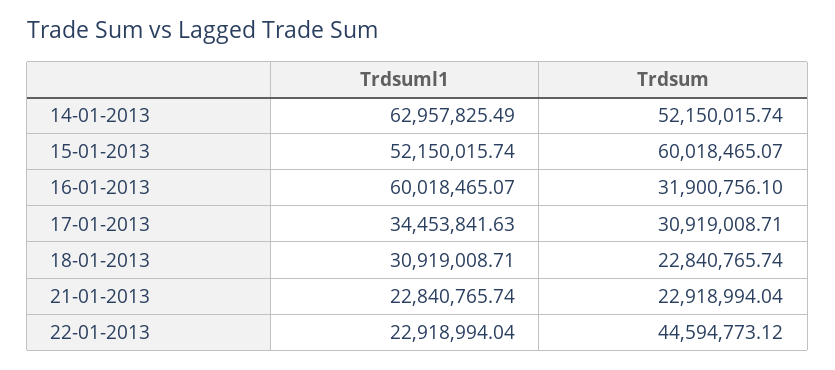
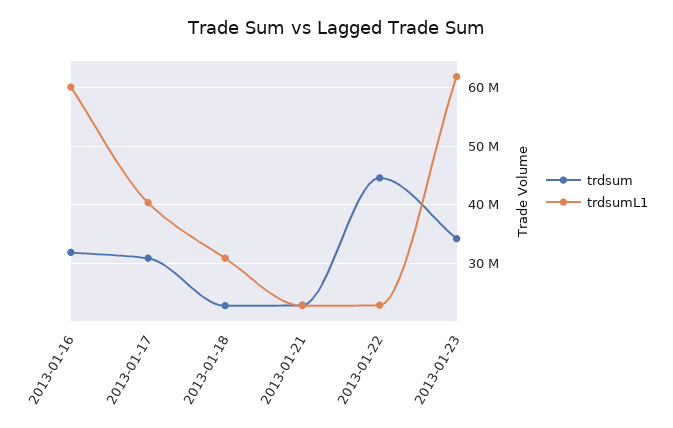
Trdsuml1, 14-01-2013: 62957825.49 -> none
Trdsum, 14-01-2013: 52150015.74 -> none
Trdsuml1, 15-01-2013: 52150015.74 -> none
Trdsum, 15-01-2013: 60018465.07 -> none
Trdsuml1, 17-01-2013: 34453841.63 -> 40000000
Trdsum, 2013-01-23: none -> 34000000
Trdsuml1, 2013-01-23: none -> 62000000

